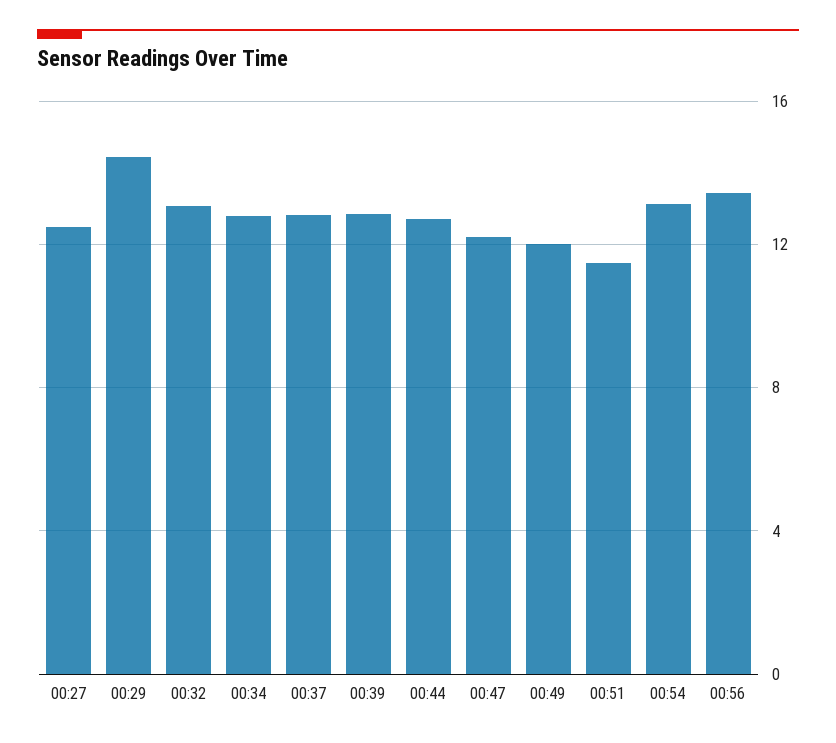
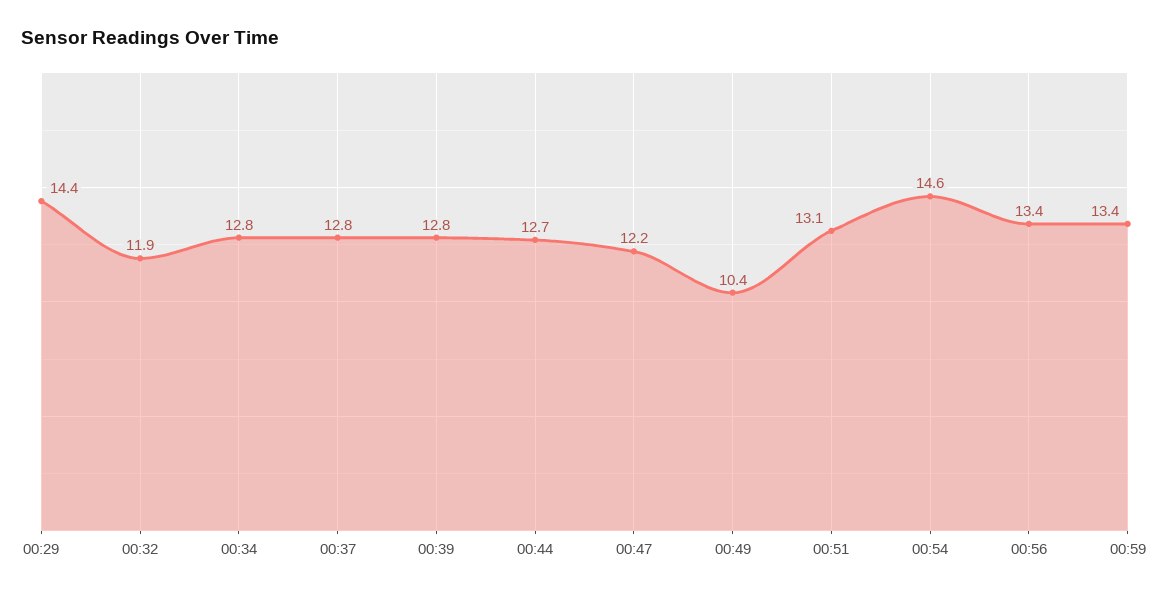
00:27: 12.5 -> none
00:32: 13 -> 11.9
00:49: 12 -> 10.4
00:51: 11.5 -> 13.1
00:54: 13 -> 14.6
00:59: none -> 13.4

